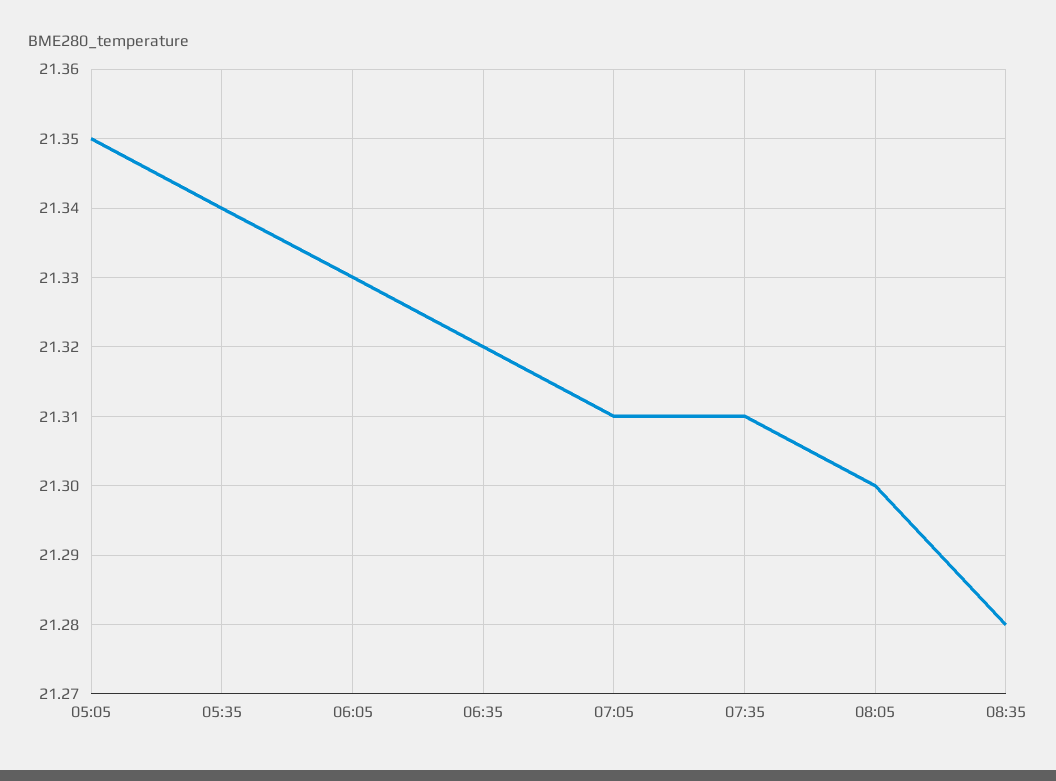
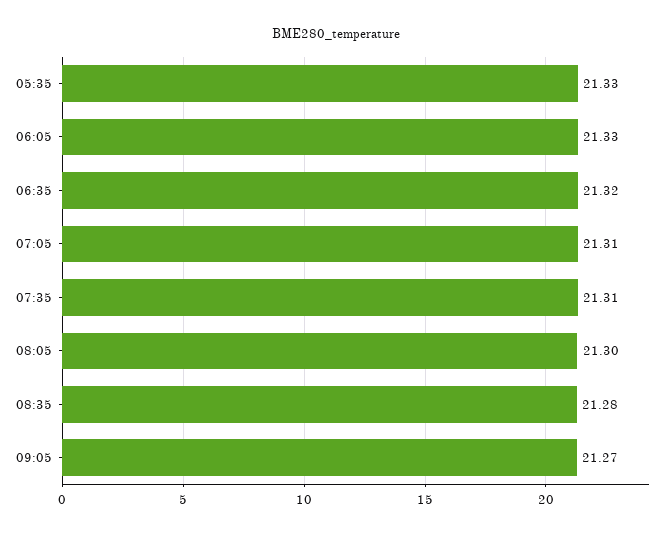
05:05: 21.35 -> none
05:35: 21.34 -> 21.33
09:05: none -> 21.27

